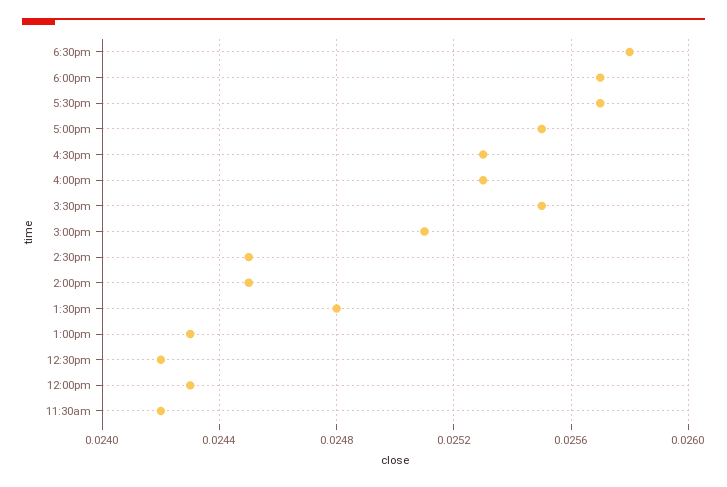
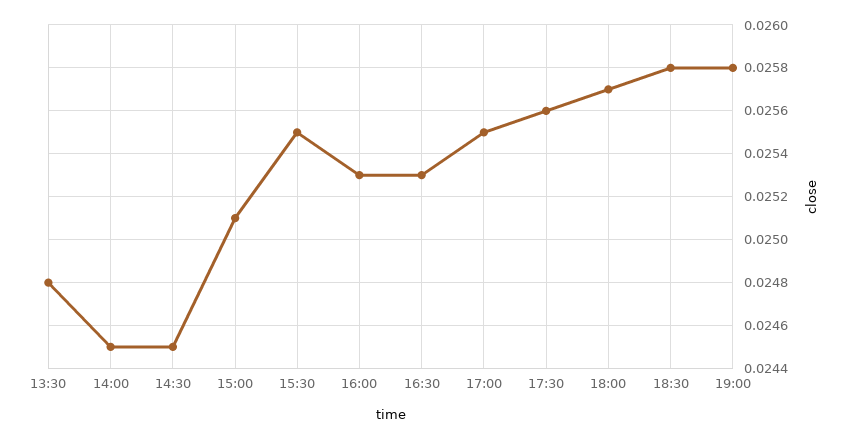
5:30pm: 0.0257 -> 0.0256
1:00pm: 0.0243 -> none
12:30pm: 0.0242 -> none
12:00pm: 0.0243 -> none
11:30am: 0.0242 -> none
19:00: none -> 0.0258

